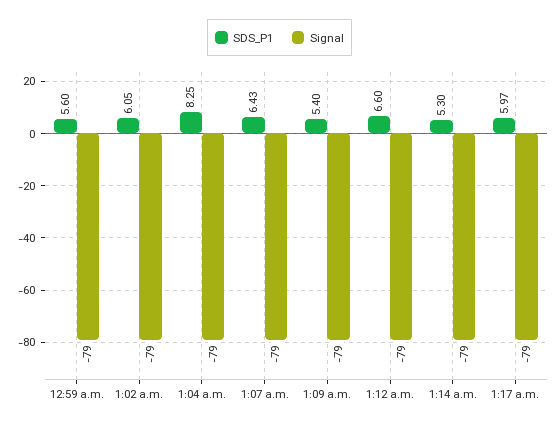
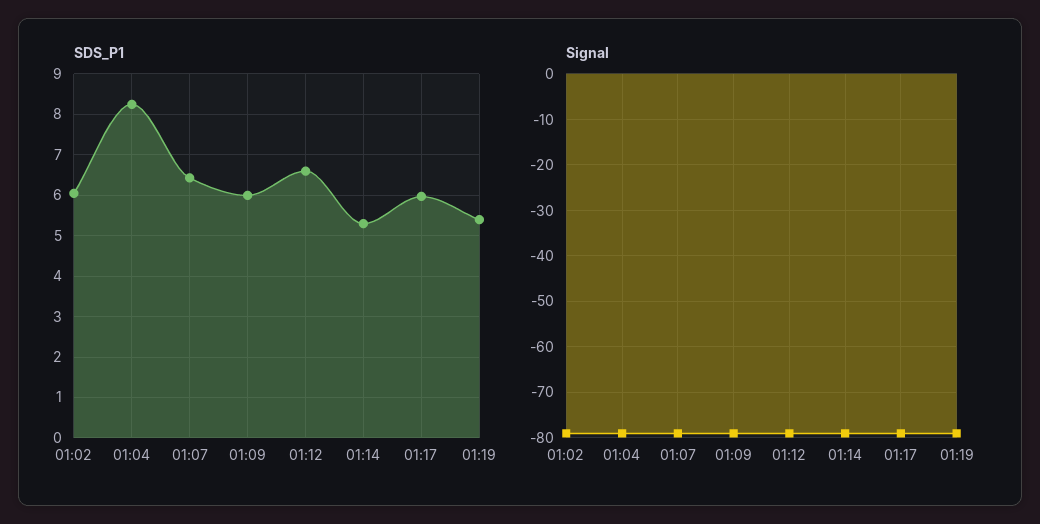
SDS_P1, 12:59 a.m.: 5.6 -> none
Signal, 12:59 a.m.: -79 -> none
SDS_P1, 1:09 a.m.: 5.4 -> 6
SDS_P1, 01:19: none -> 5.4
Signal, 01:19: none -> -80

